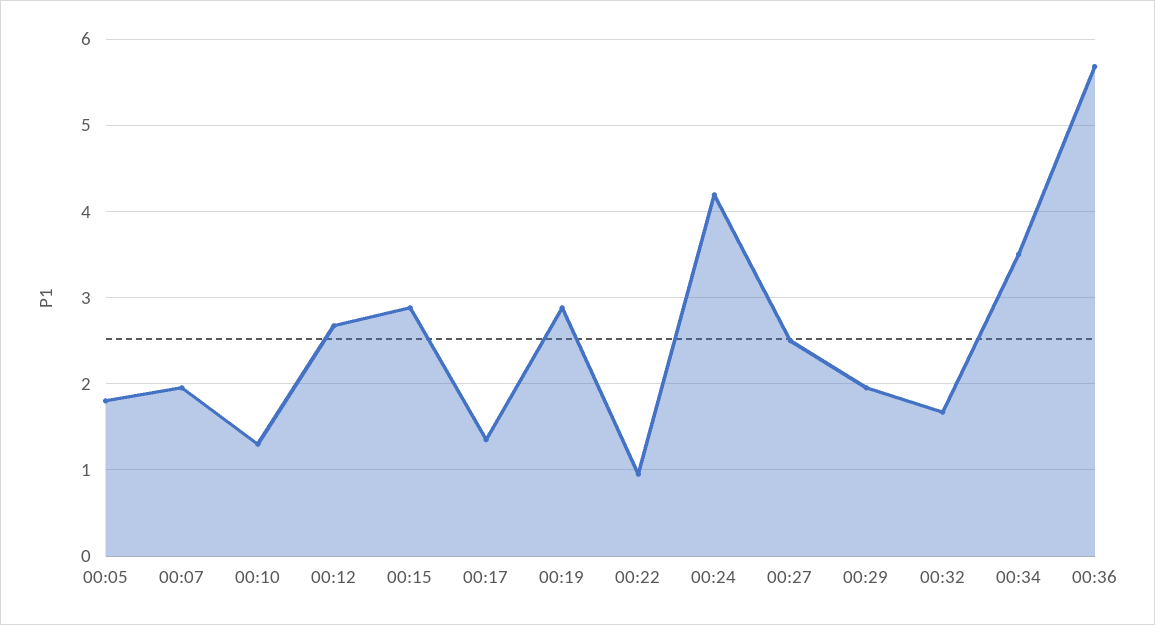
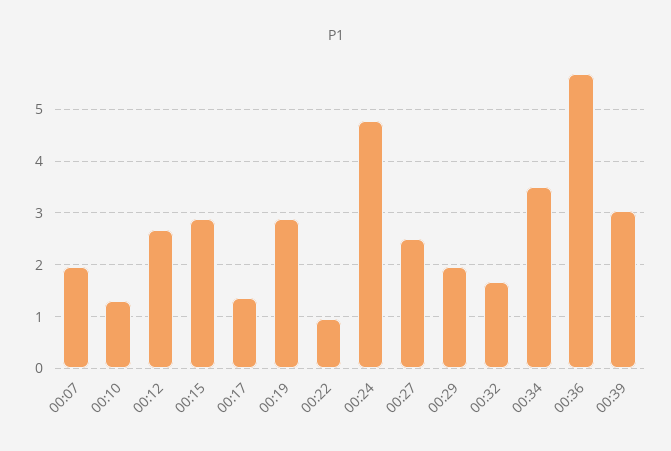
00:05: 1.8 -> none
00:24: 4.2 -> 4.8
00:39: none -> 3

